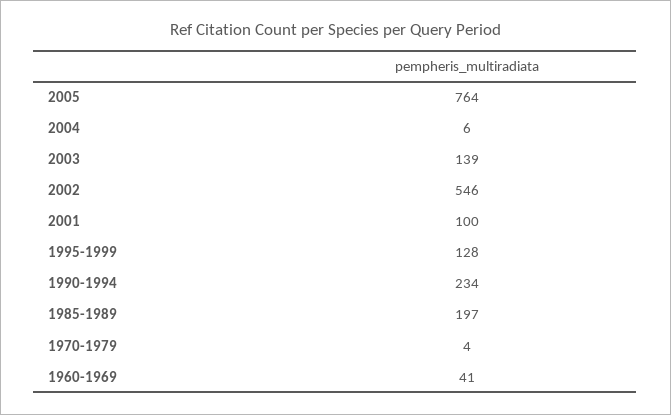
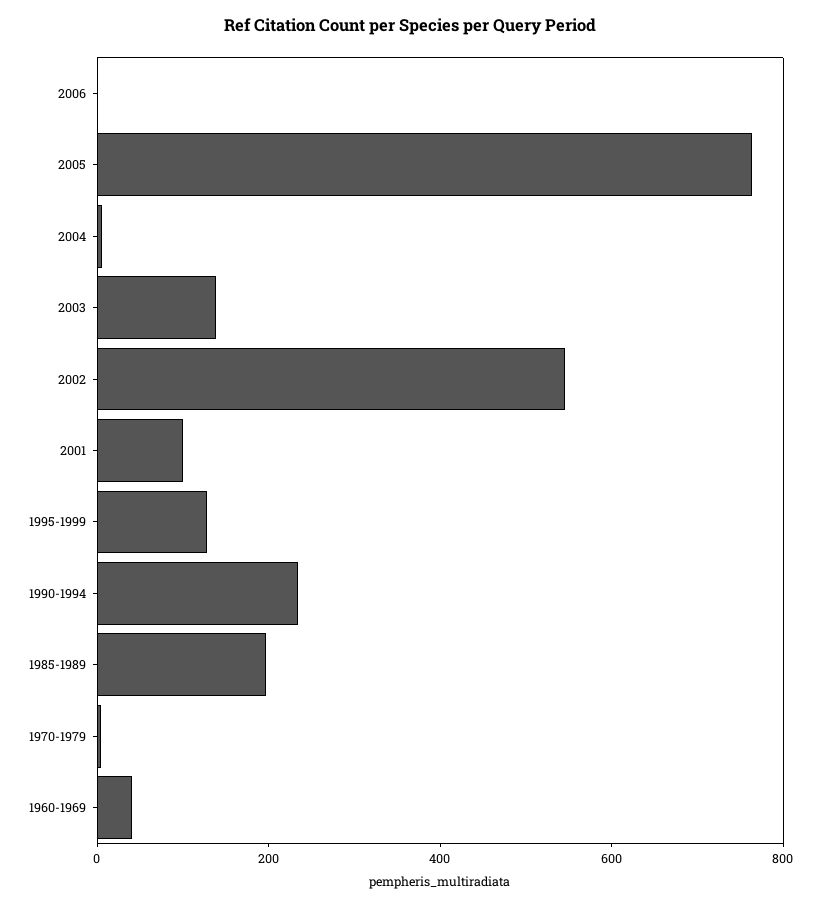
2006: none -> 0

